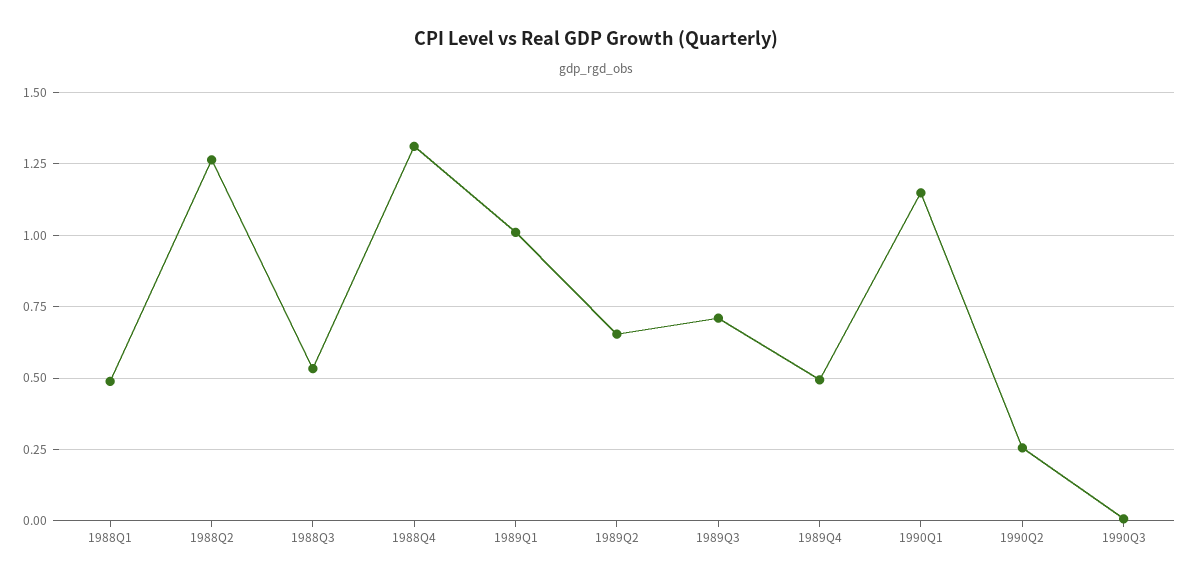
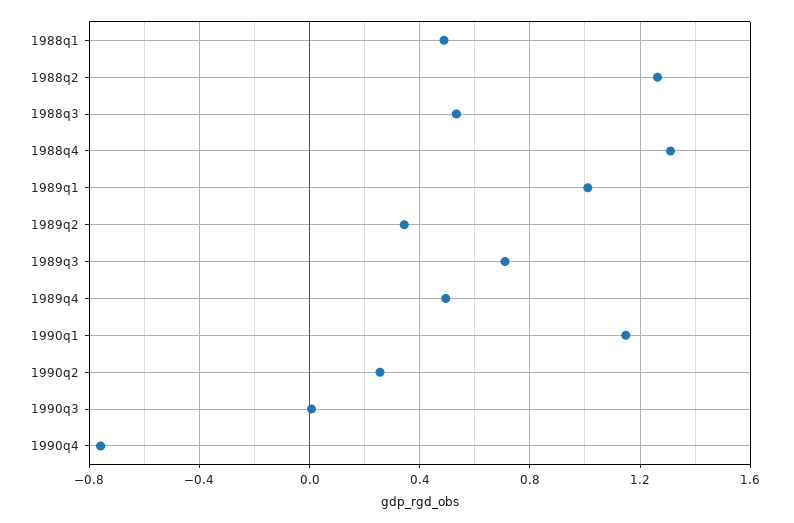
1989Q2: 0.65 -> 0.35
1990q4: none -> -0.75

